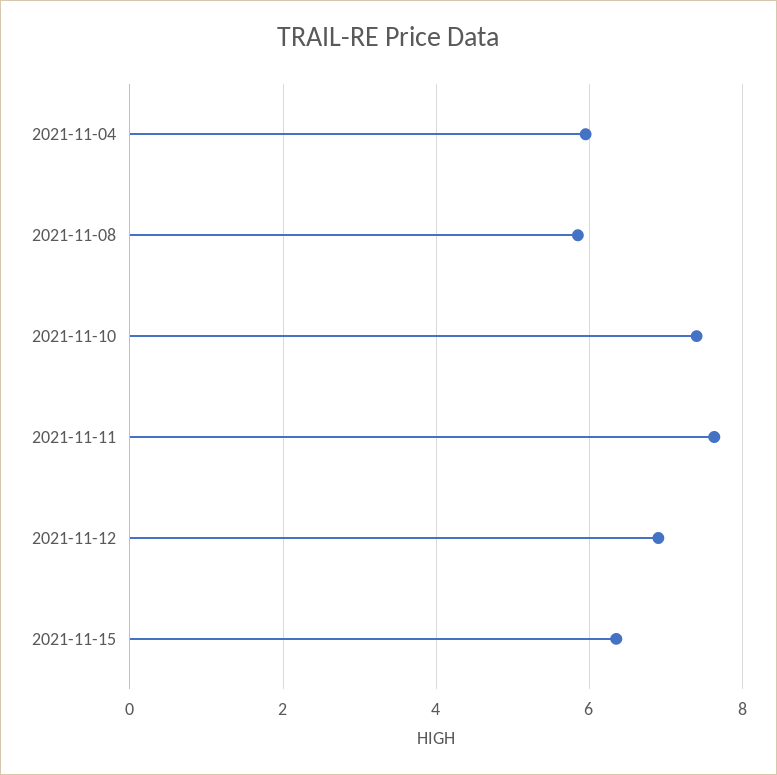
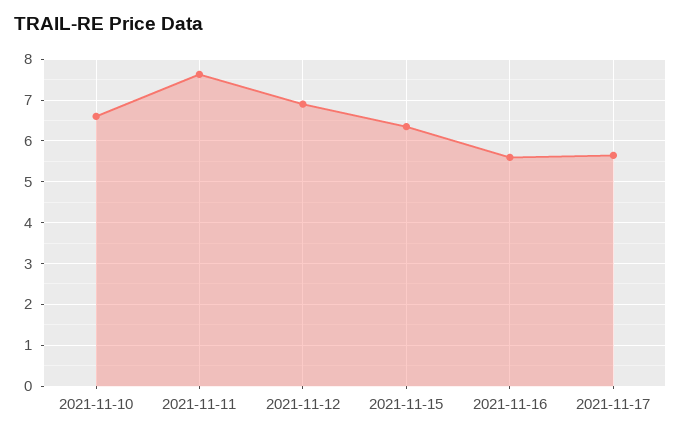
2021-11-04: 6 -> none
2021-11-08: 5.8 -> none
2021-11-10: 7.4 -> 6.6
2021-11-16: none -> 5.6
2021-11-17: none -> 5.6

